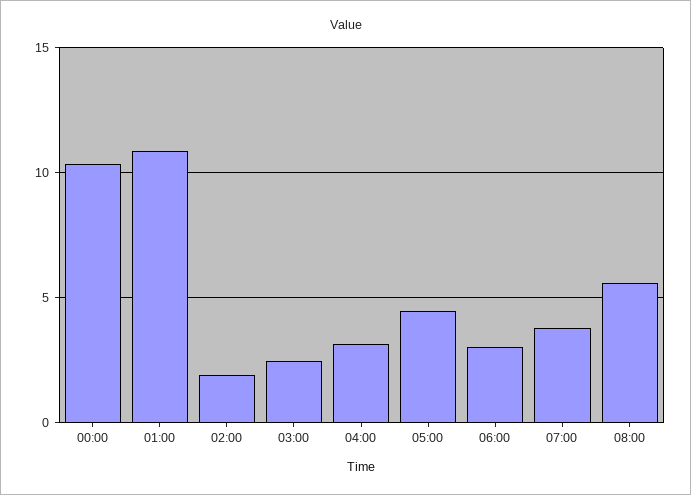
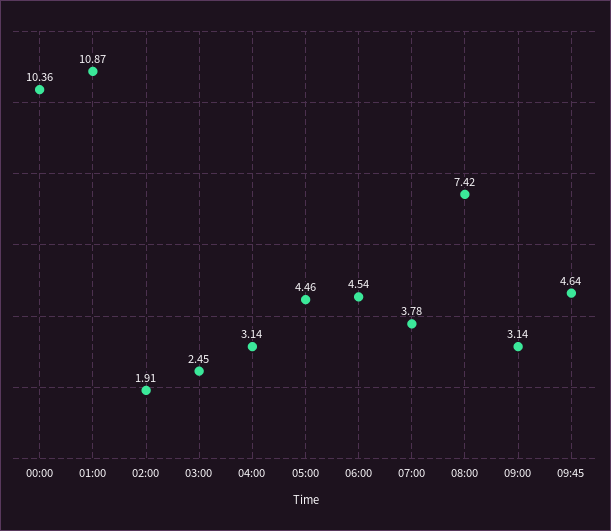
06:00: 3 -> 4.54
08:00: 5.5 -> 7.42
09:00: none -> 3.14
09:45: none -> 4.64

